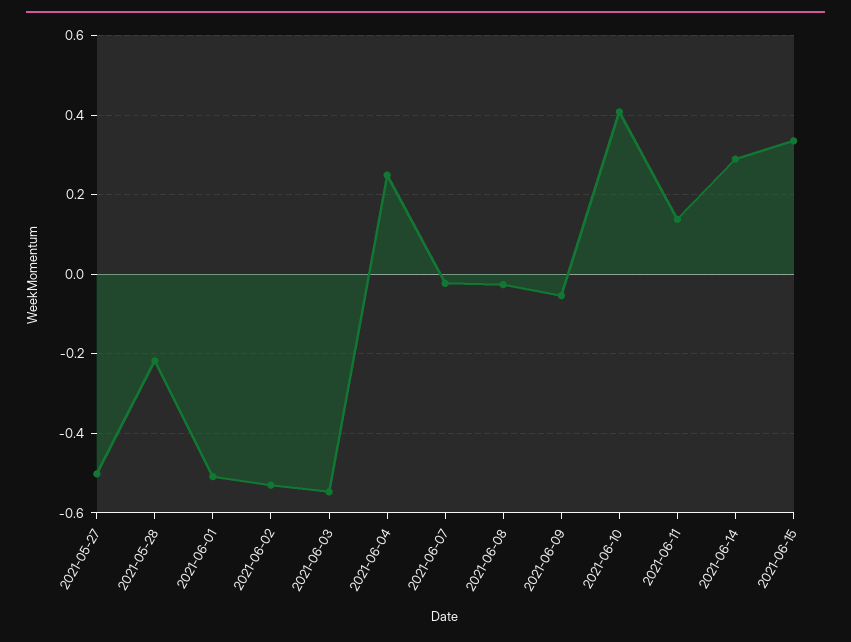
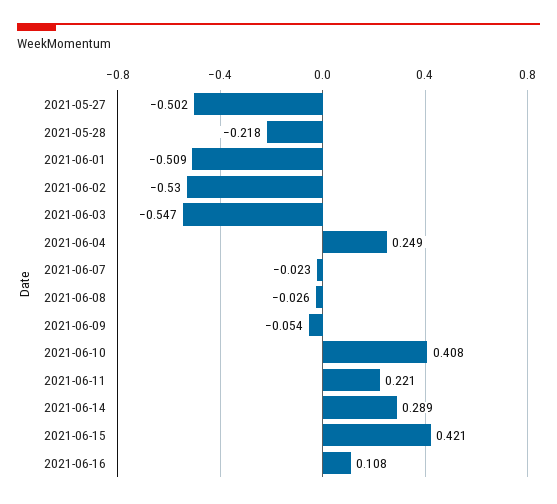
2021-06-11: 0.14 -> 0.221
2021-06-15: 0.34 -> 0.421
2021-06-16: none -> 0.108

